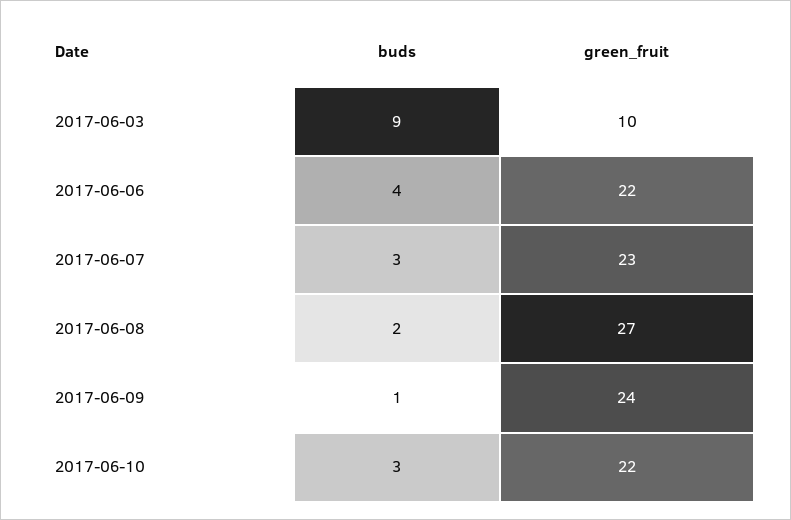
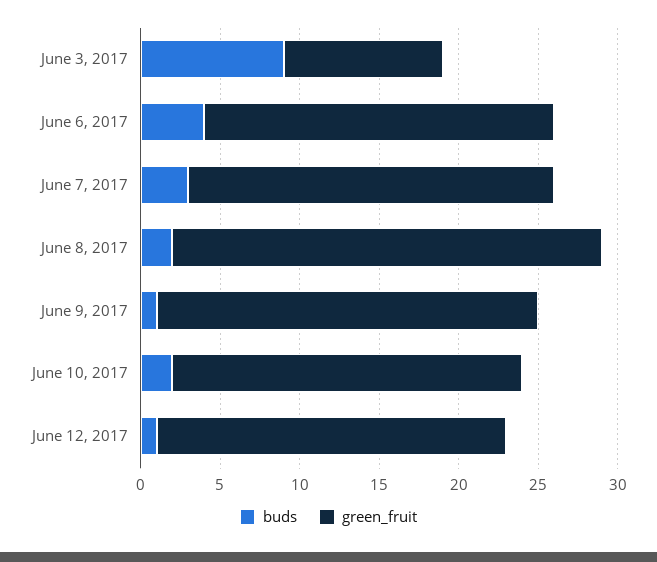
buds, 2017-06-10: 3 -> 2
buds, June 12, 2017: none -> 1
green_fruit, June 12, 2017: none -> 22

